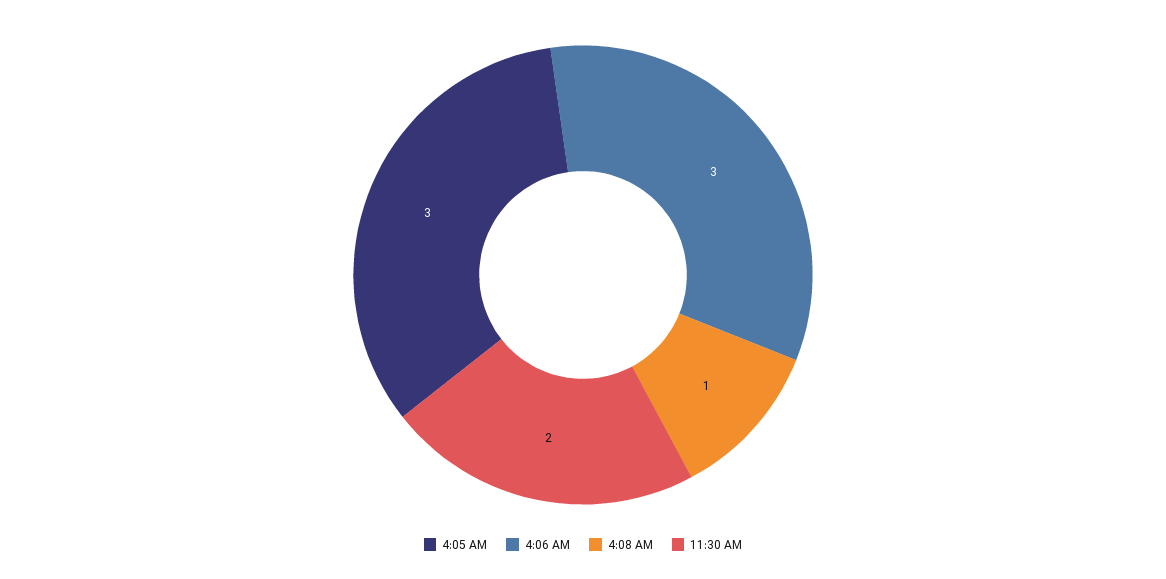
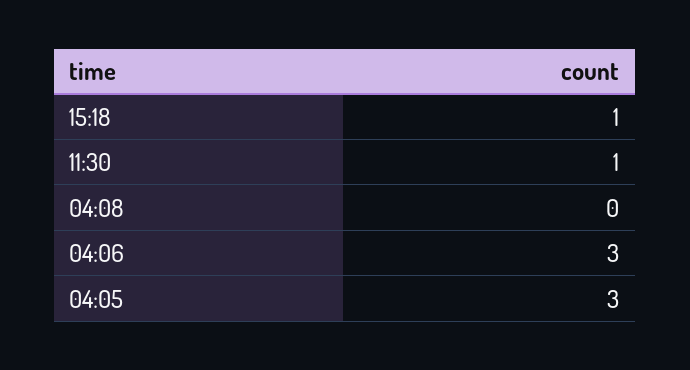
4:08 AM: 1 -> 0
11:30 AM: 2 -> 1
15:18: none -> 1

